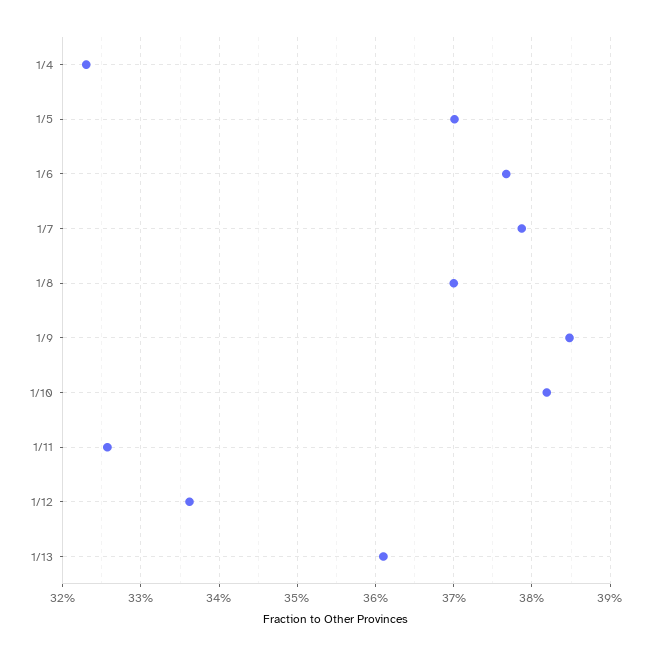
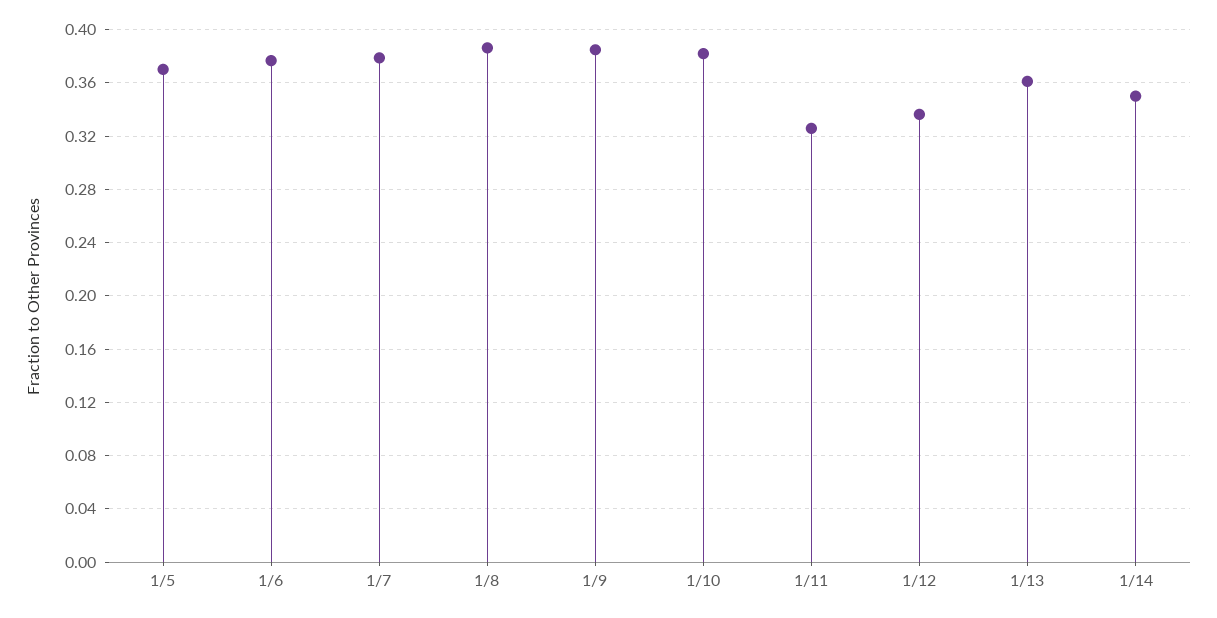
1/4: 0.323 -> none
1/8: 0.37 -> 0.385
1/14: none -> 0.35

